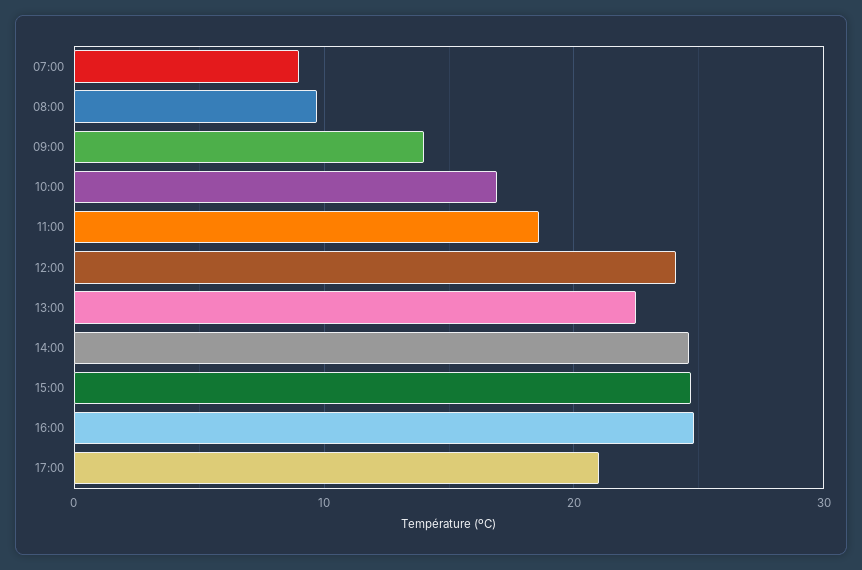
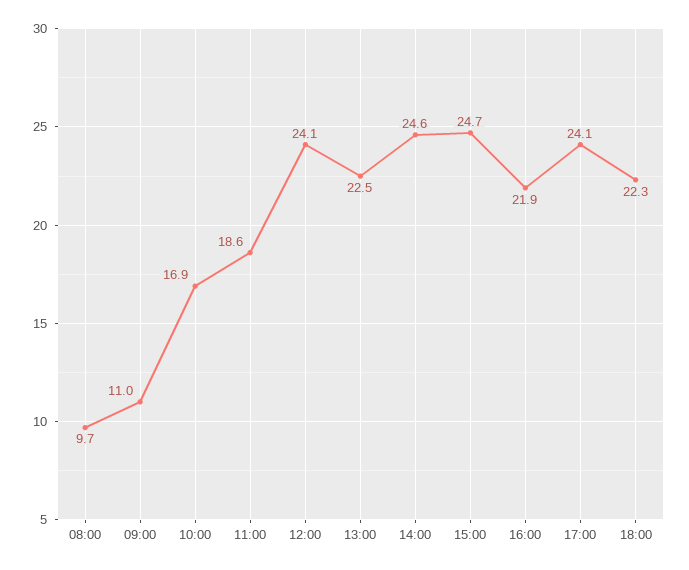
07:00: 9 -> none
09:00: 14 -> 11
16:00: 25 -> 21.9
17:00: 21 -> 24.1
18:00: none -> 22.3

